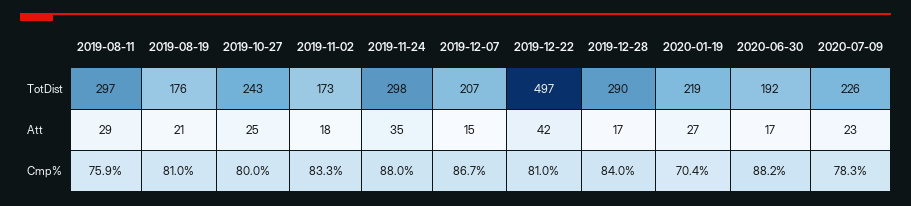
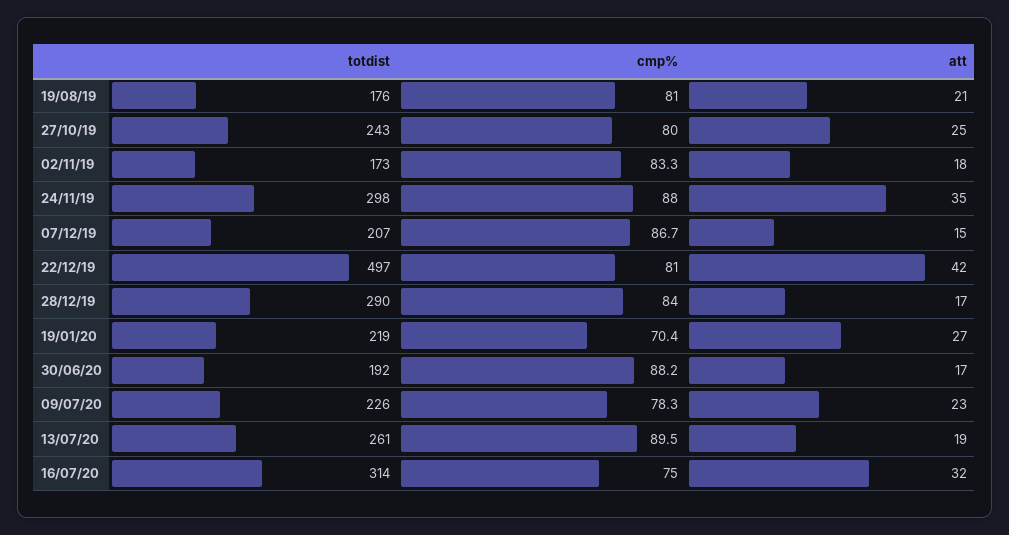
2019-08-11, TotDist: 297 -> none
2019-08-11, Att: 29 -> none
2019-08-11, Cmp%: 75.9 -> none
13/07/20, TotDist: none -> 261
13/07/20, Cmp%: none -> 89.5
13/07/20, Att: none -> 19
16/07/20, TotDist: none -> 314
16/07/20, Cmp%: none -> 75
16/07/20, Att: none -> 32

